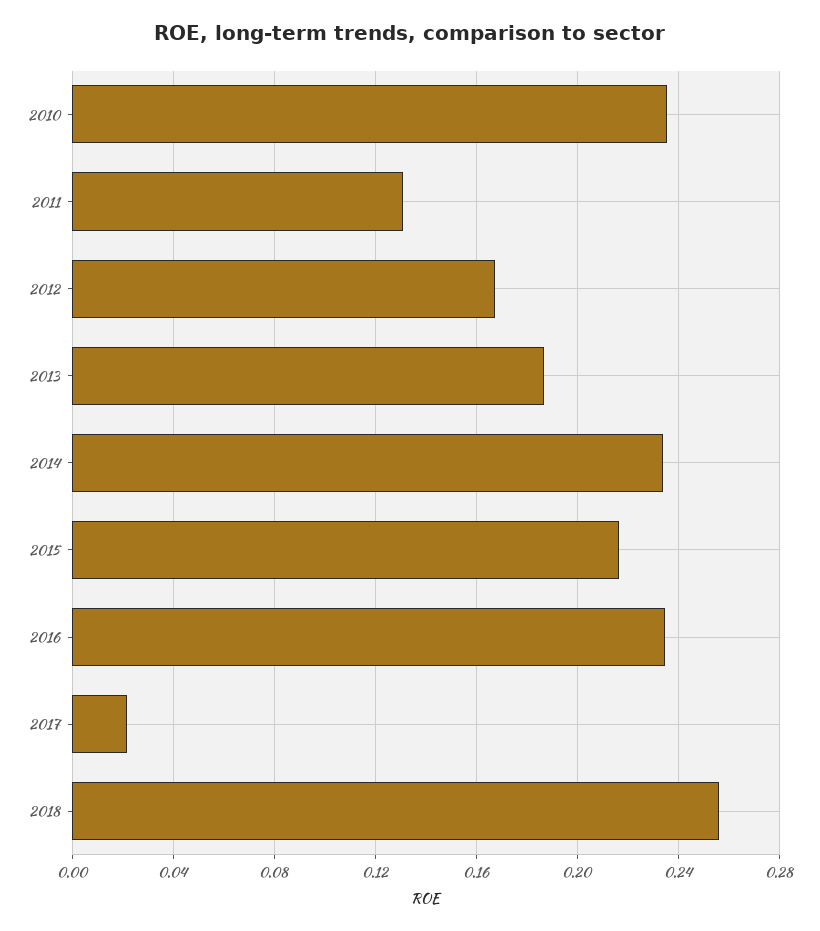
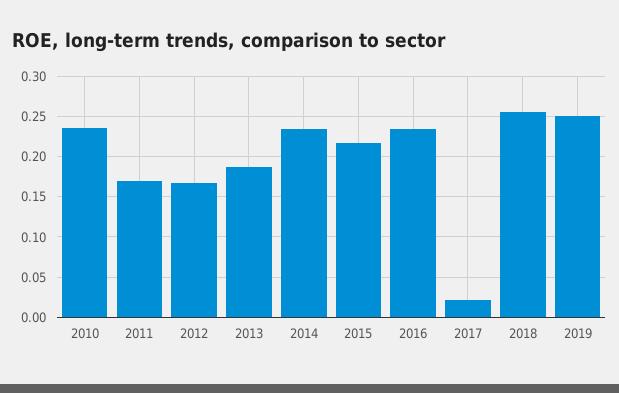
2011: 0.13 -> 0.17
2019: none -> 0.25

